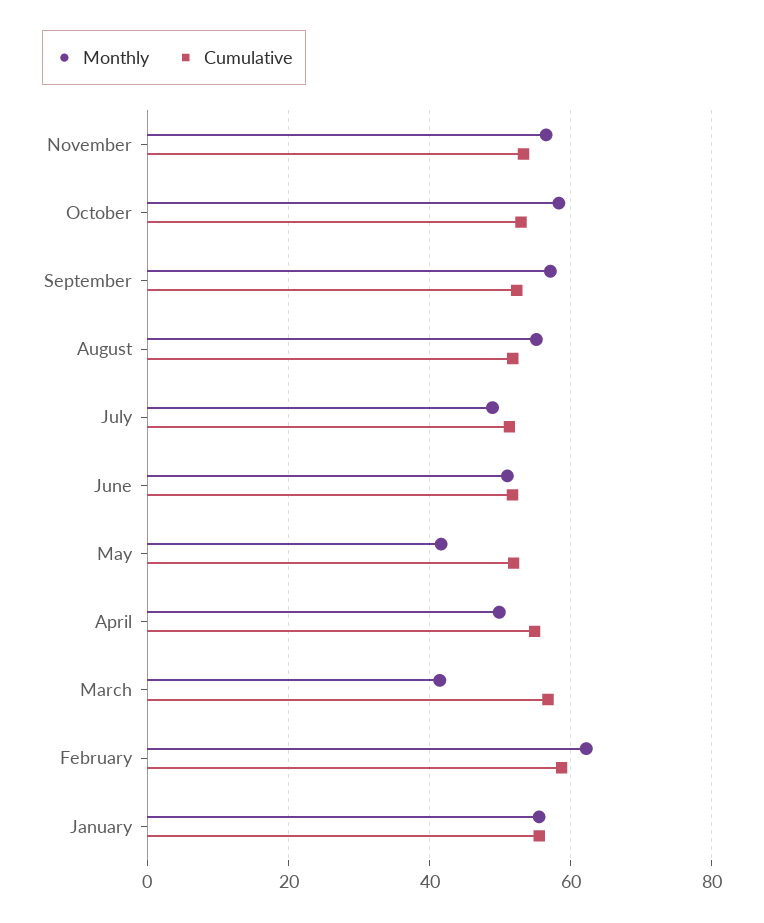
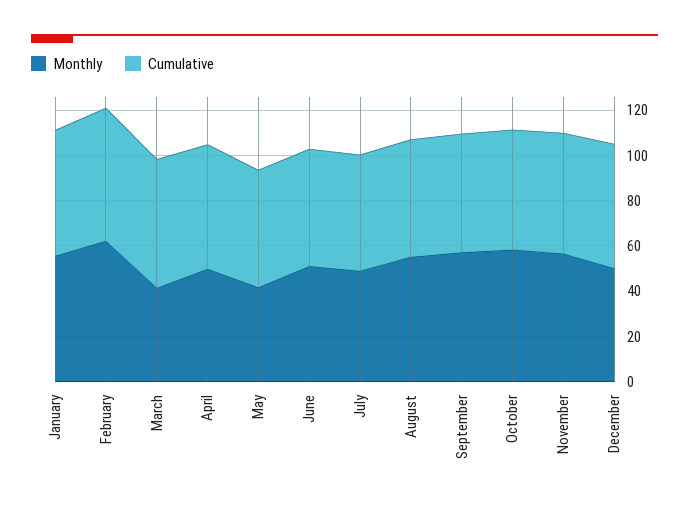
Monthly, December: none -> 50
Cumulative, December: none -> 55

